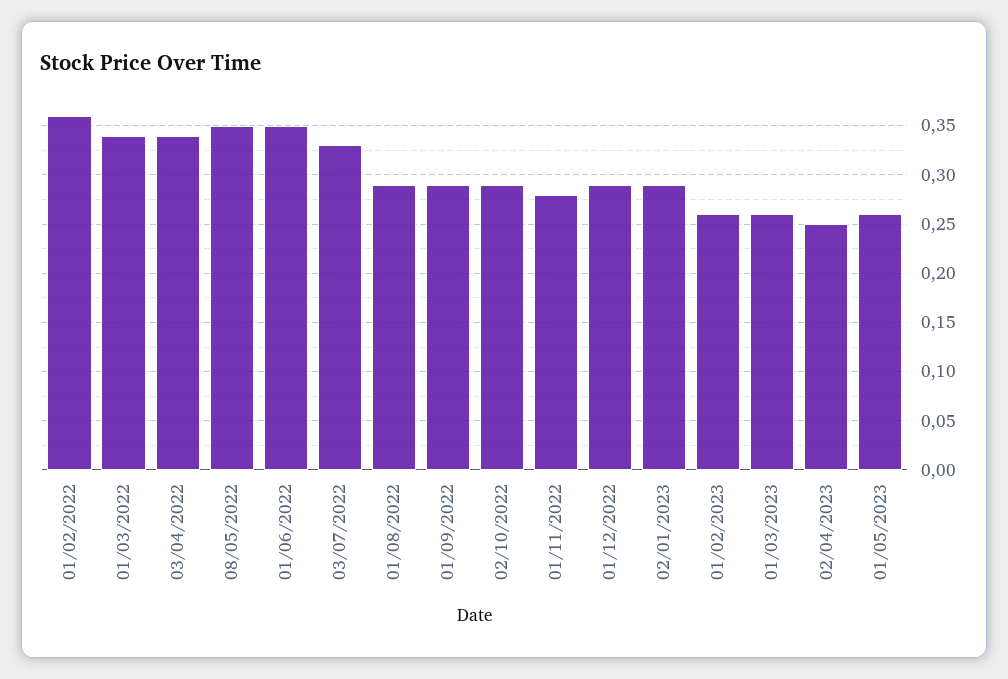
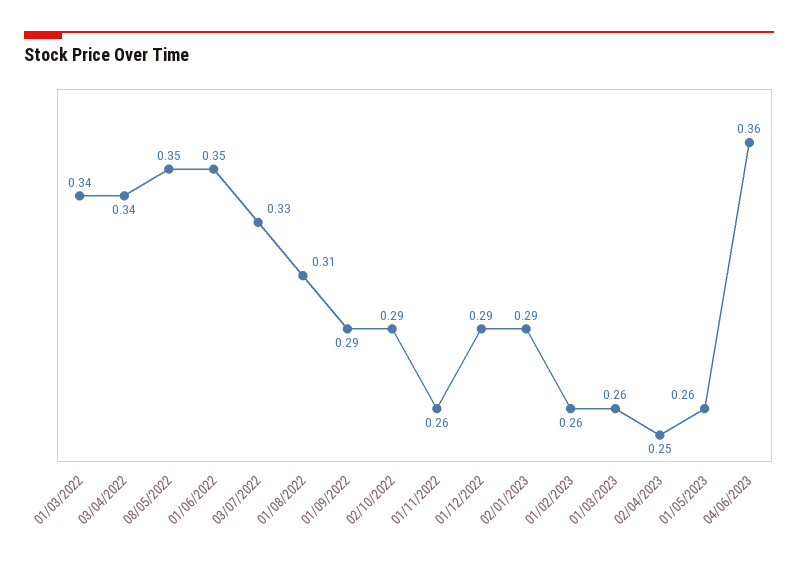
01/02/2022: 0.36 -> none
01/08/2022: 0.29 -> 0.31
01/11/2022: 0.28 -> 0.26
04/06/2023: none -> 0.36

